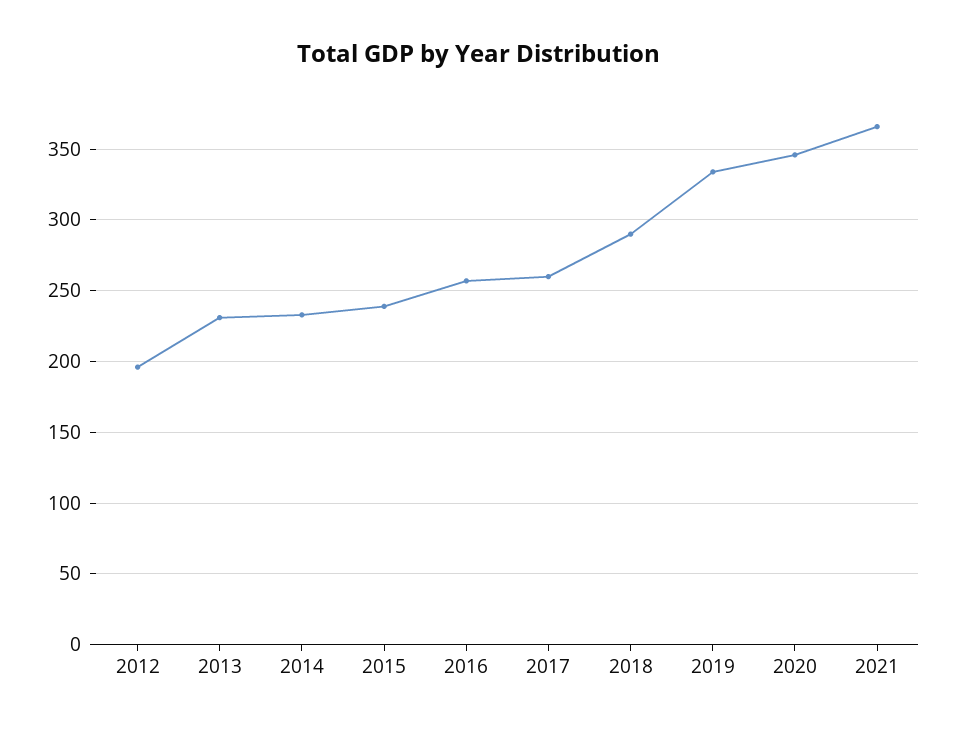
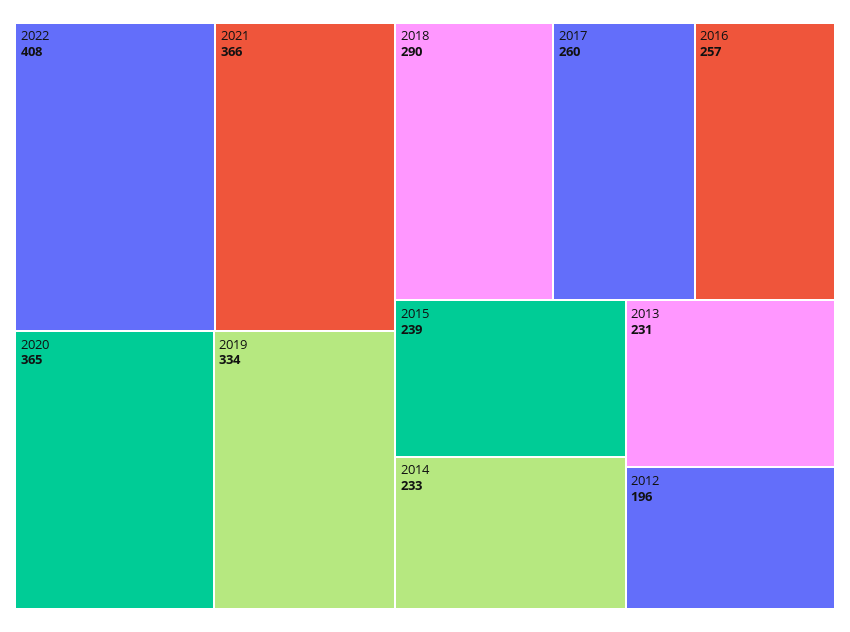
2020: 345 -> 365
2022: none -> 408

